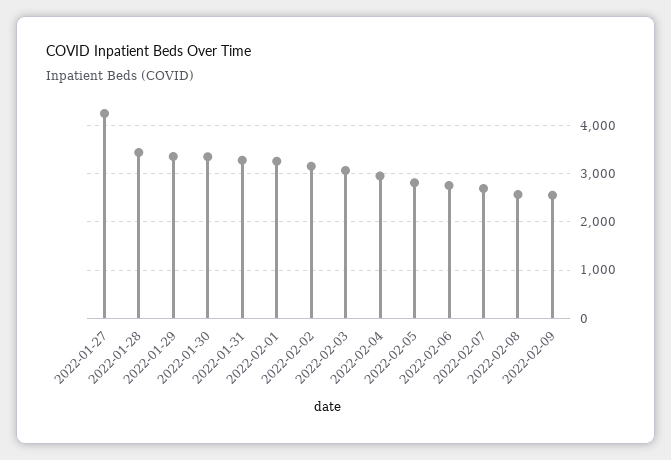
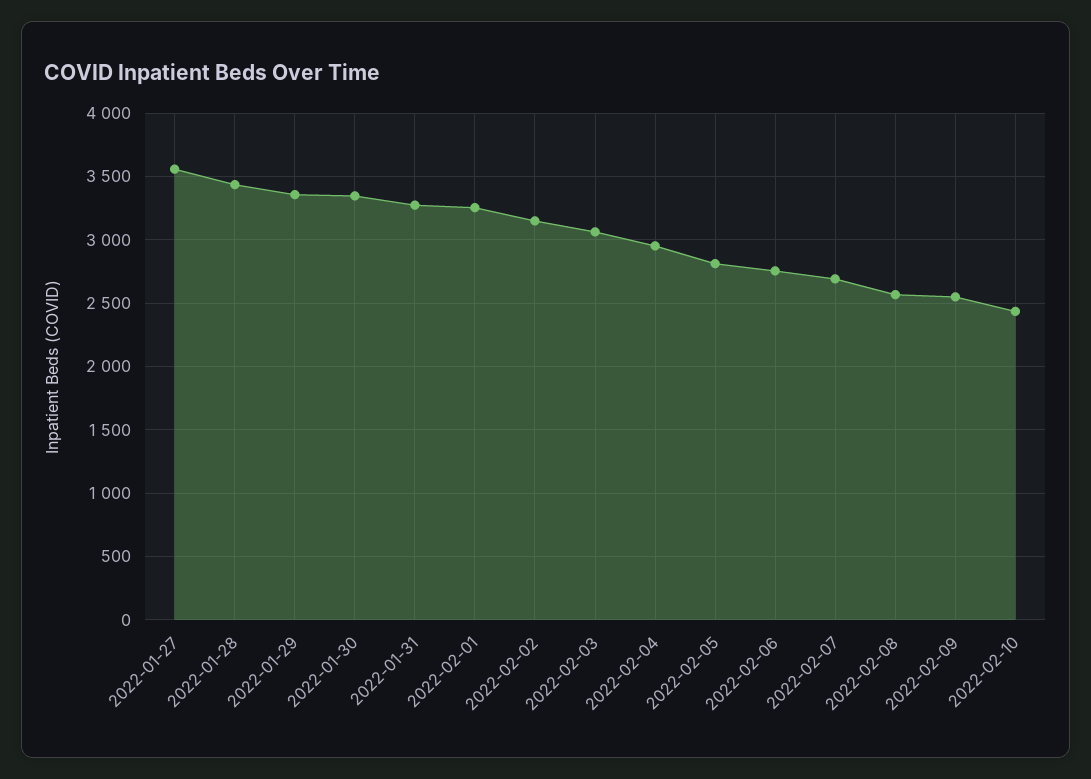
2022-01-27: 4200 -> 3550
2022-02-10: none -> 2450

